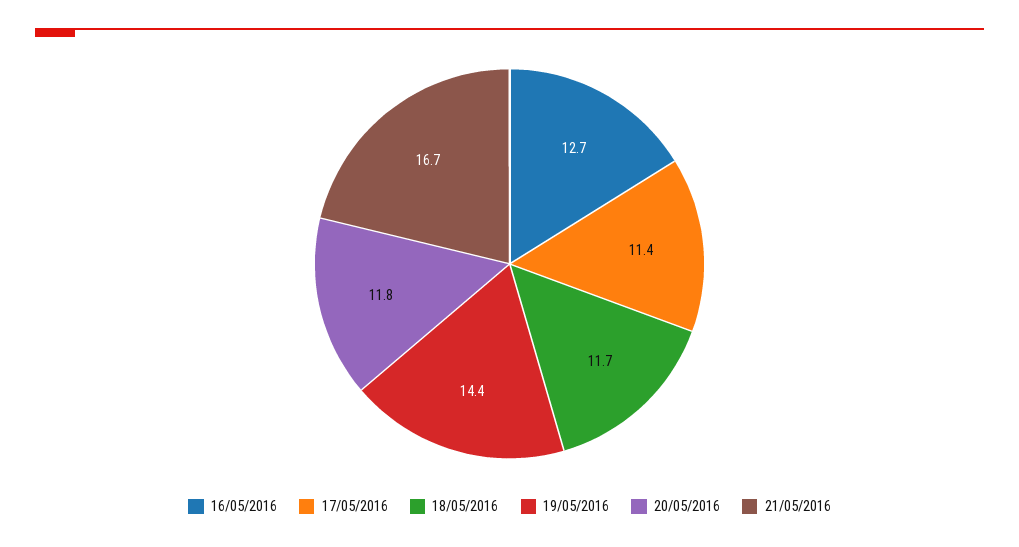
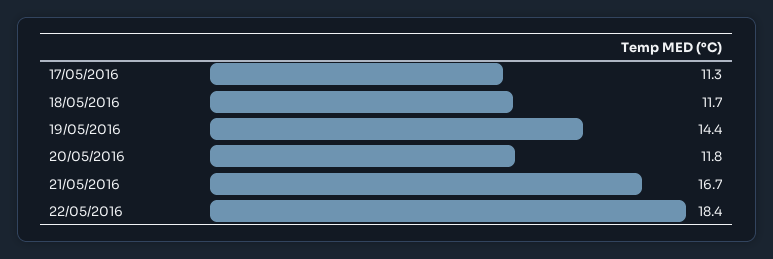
16/05/2016: 12.7 -> none
17/05/2016: 11.4 -> 11.3
22/05/2016: none -> 18.4

